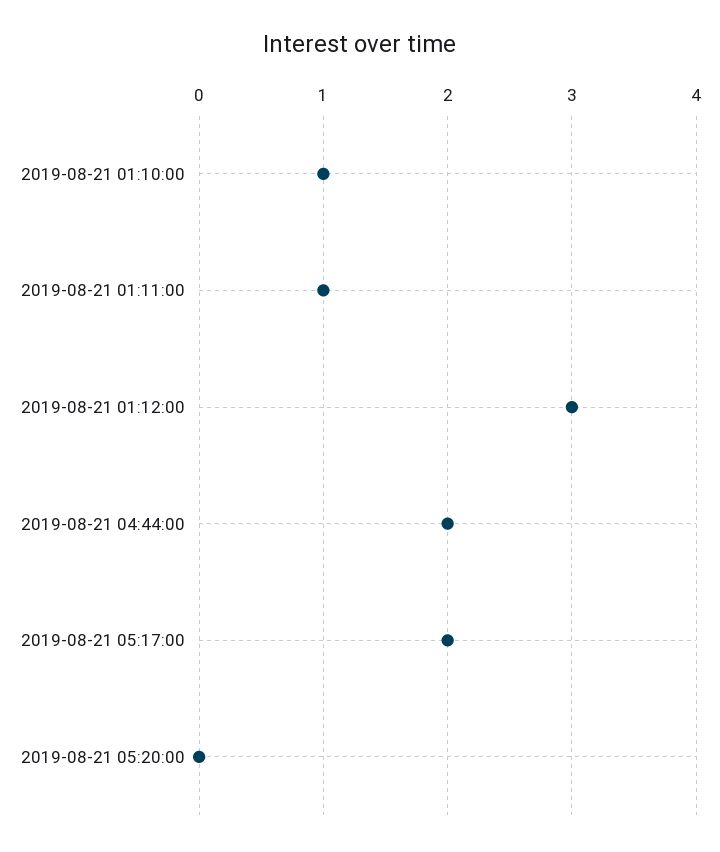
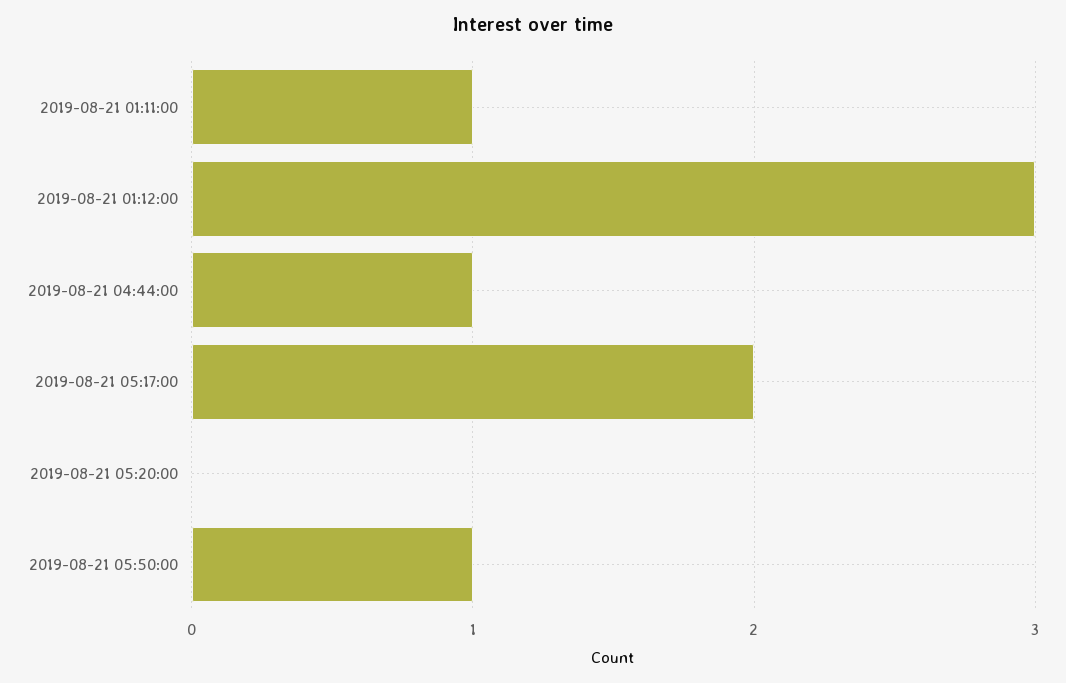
2019-08-21 01:10:00: 1 -> none
2019-08-21 04:44:00: 2 -> 1
2019-08-21 05:50:00: none -> 1

